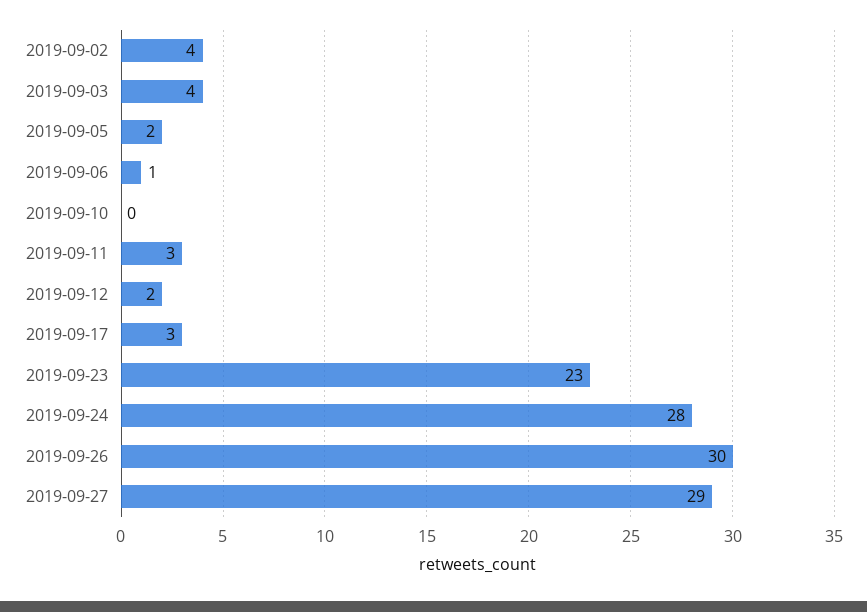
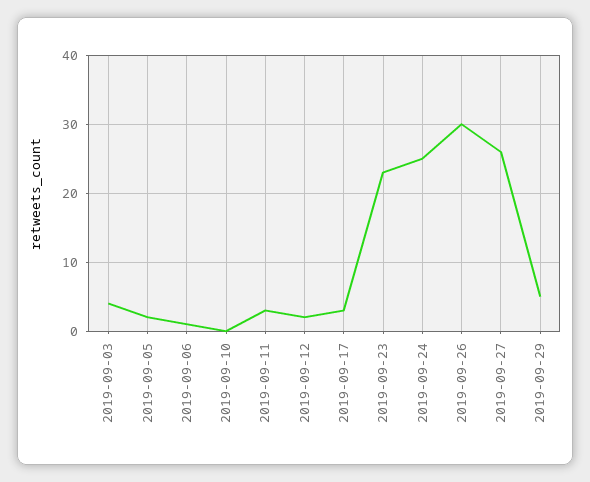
2019-09-02: 4 -> none
2019-09-24: 28 -> 25
2019-09-27: 29 -> 26
2019-09-29: none -> 5

